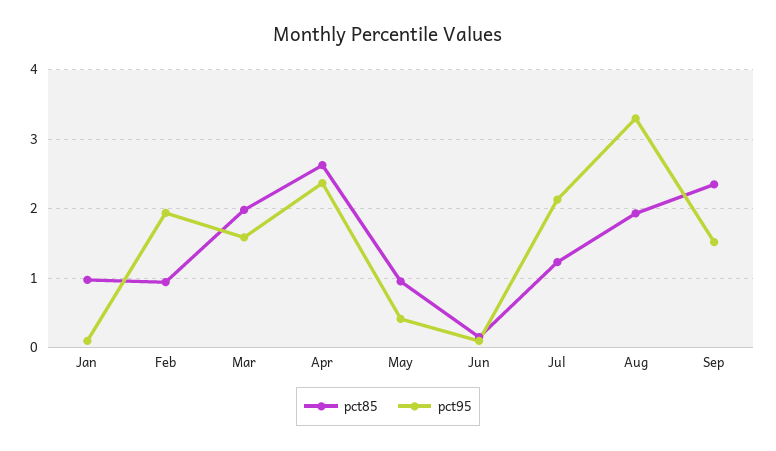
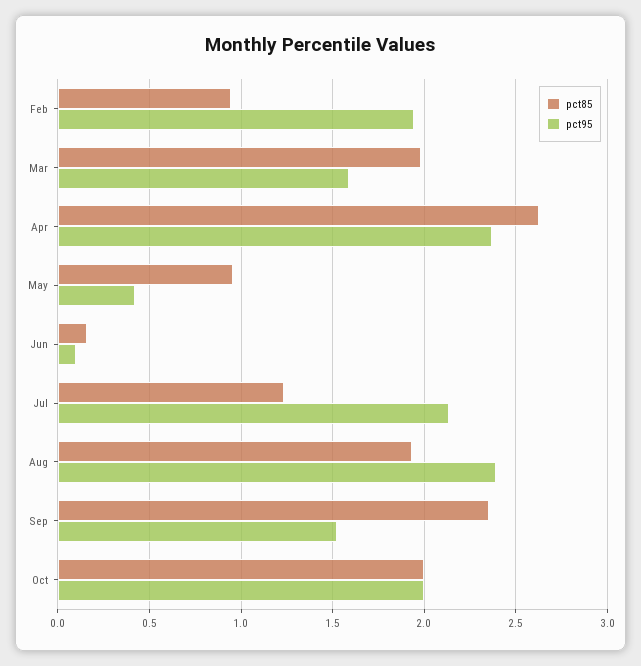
pct85, Jan: 1 -> none
pct95, Jan: 0.1 -> none
pct95, Aug: 3.3 -> 2.4
pct85, Oct: none -> 2
pct95, Oct: none -> 2

